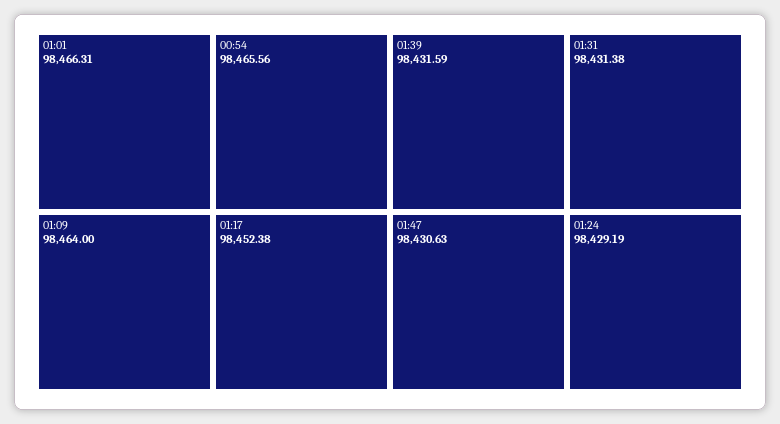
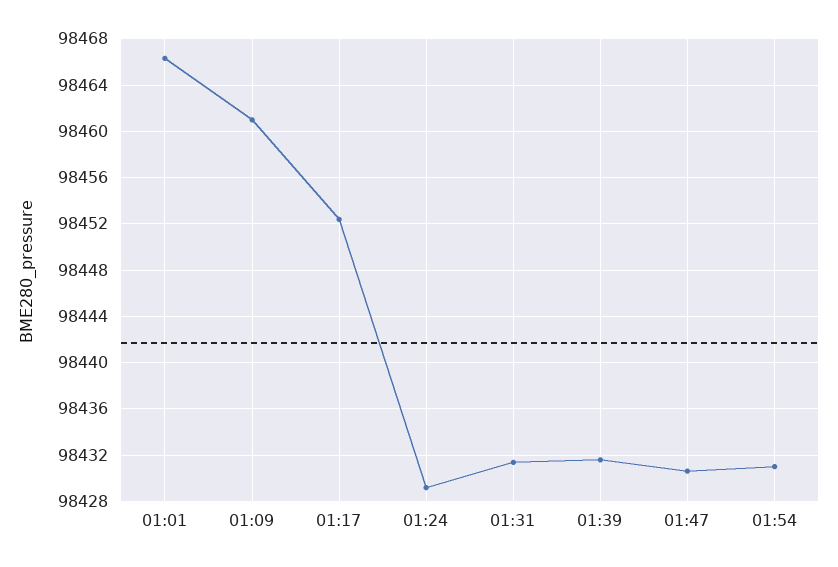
00:54: 98465.56 -> none
01:09: 98464 -> 98461
01:54: none -> 98431

